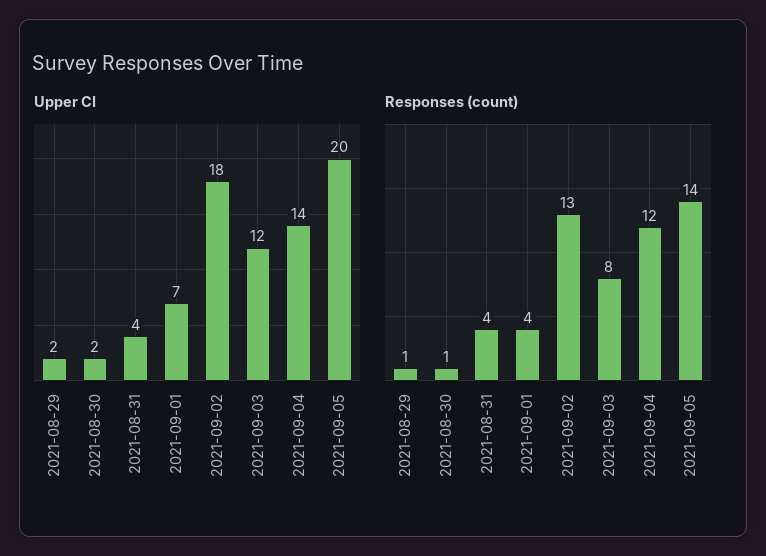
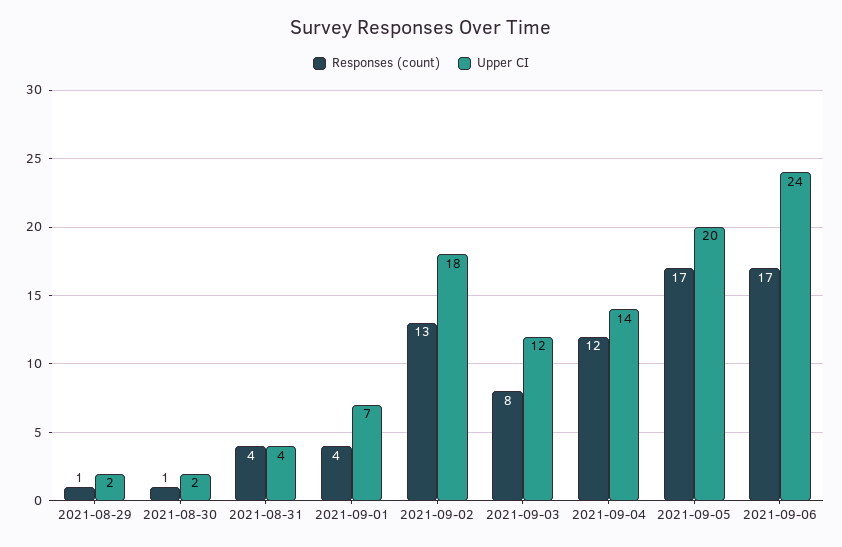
Responses (count), 2021-09-05: 14 -> 17
Responses (count), 2021-09-06: none -> 17
Upper CI, 2021-09-06: none -> 24

